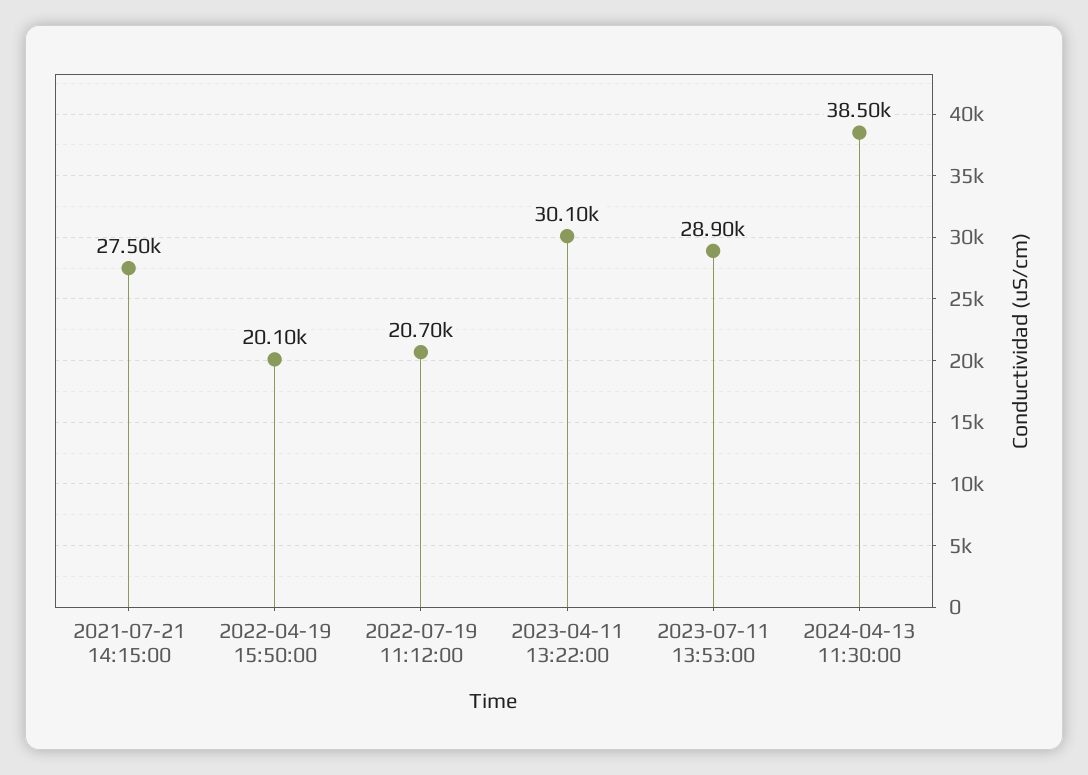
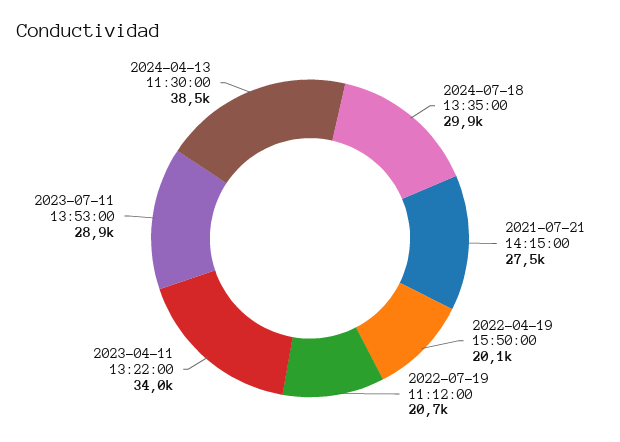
2023-04-11 13:22:00: 30100 -> 34000
2024-07-18 13:35:00: none -> 29900

